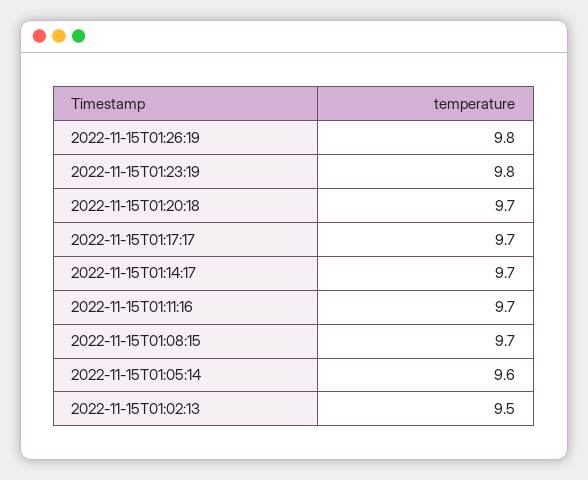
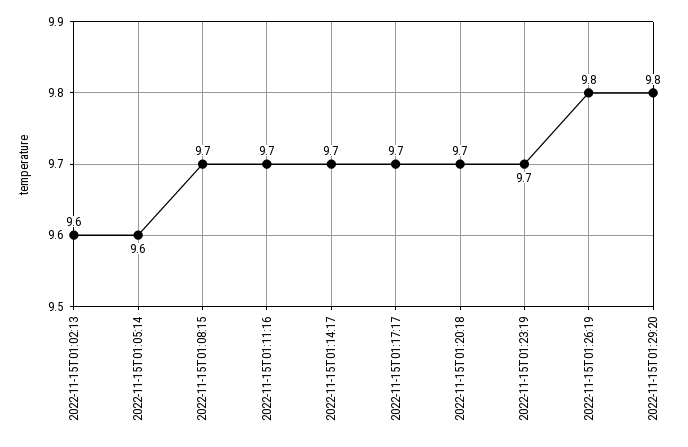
2022-11-15T01:23:19: 9.8 -> 9.7
2022-11-15T01:02:13: 9.5 -> 9.6
2022-11-15T01:29:20: none -> 9.8

